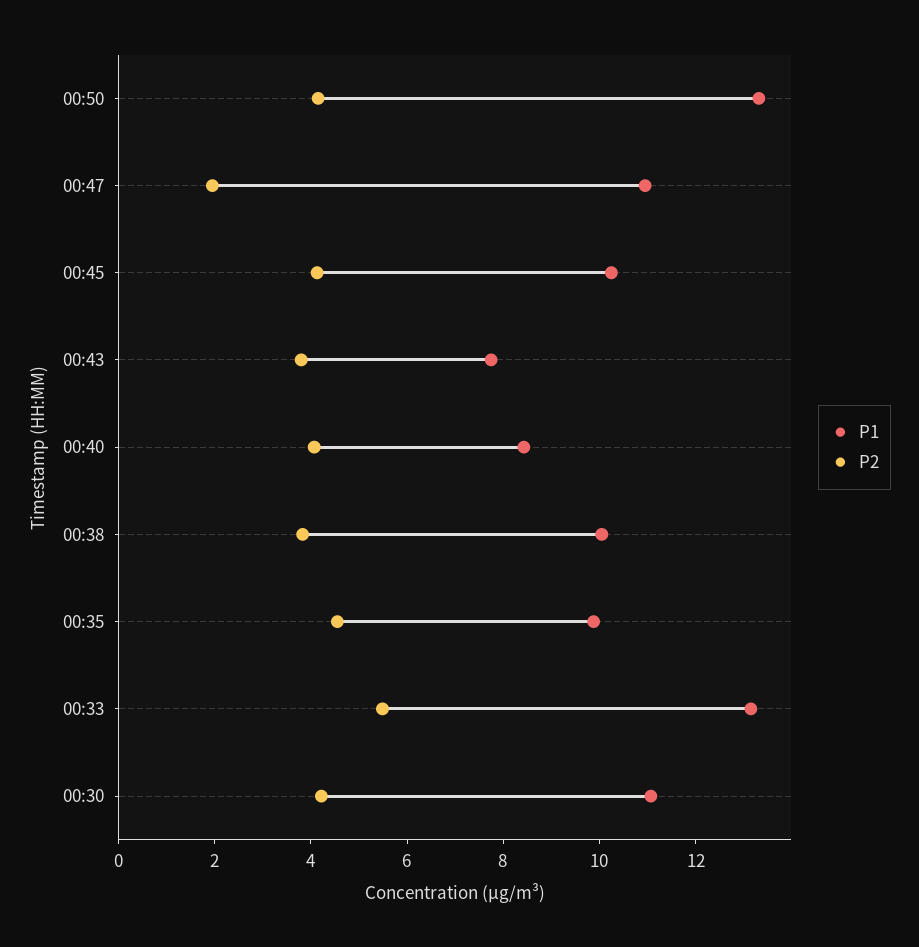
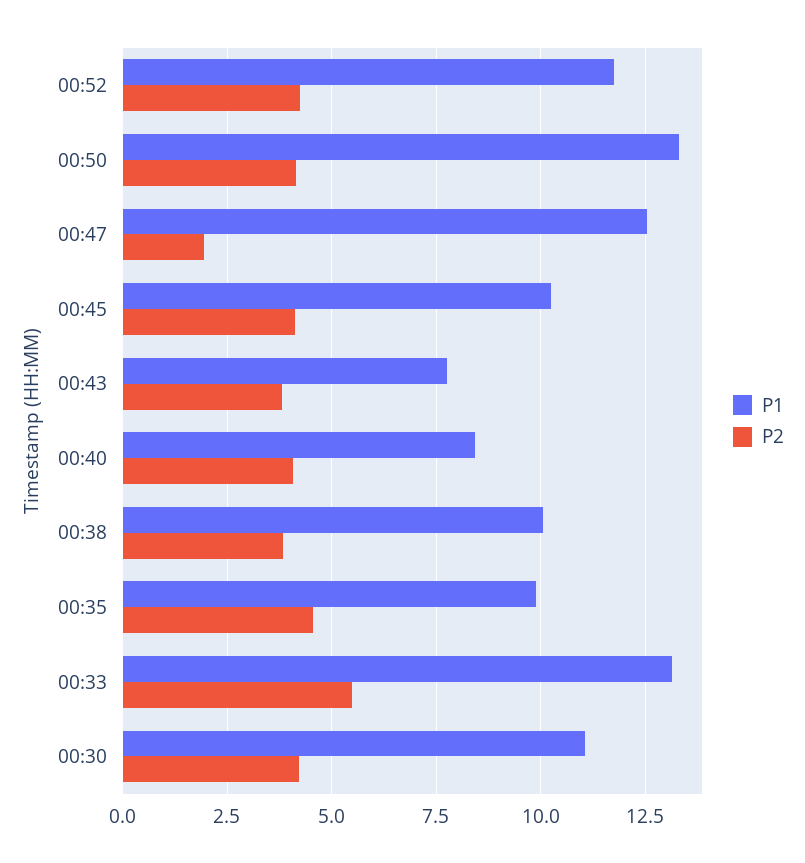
P1, 00:47: 11 -> 12.5
P1, 00:52: none -> 11.75
P2, 00:52: none -> 4.25

